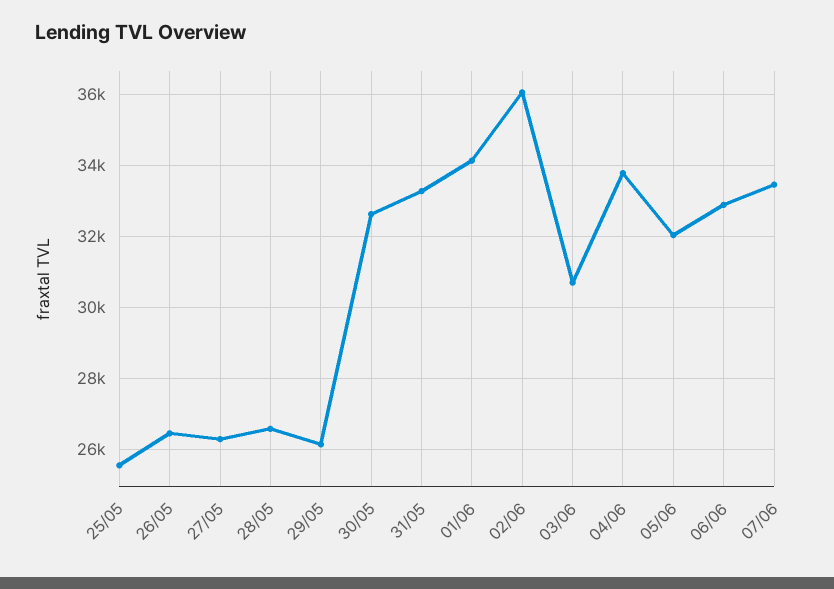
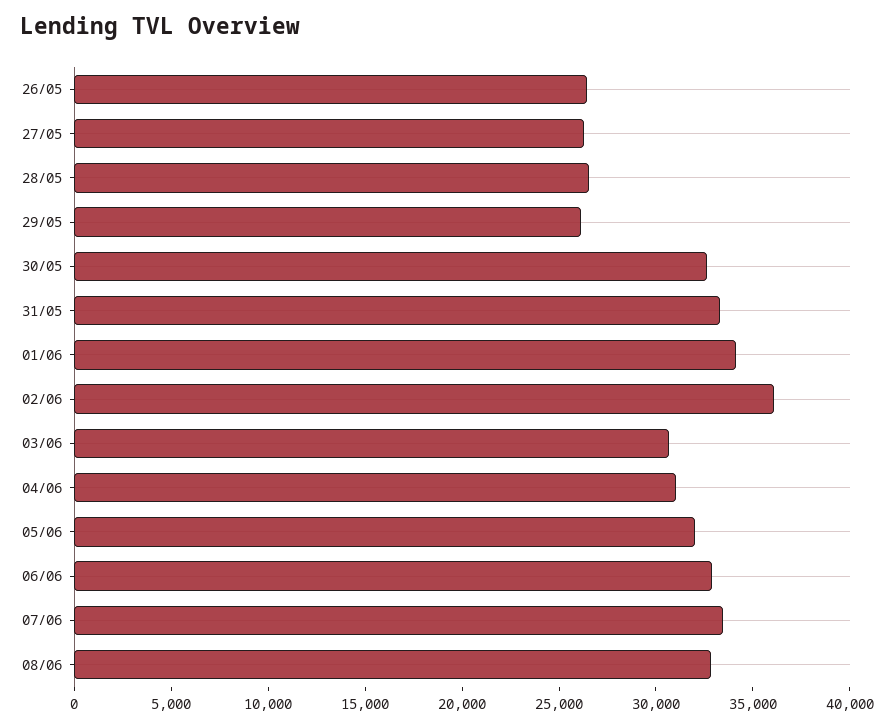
25/05: 25600 -> none
04/06: 33800 -> 31000
08/06: none -> 33000

